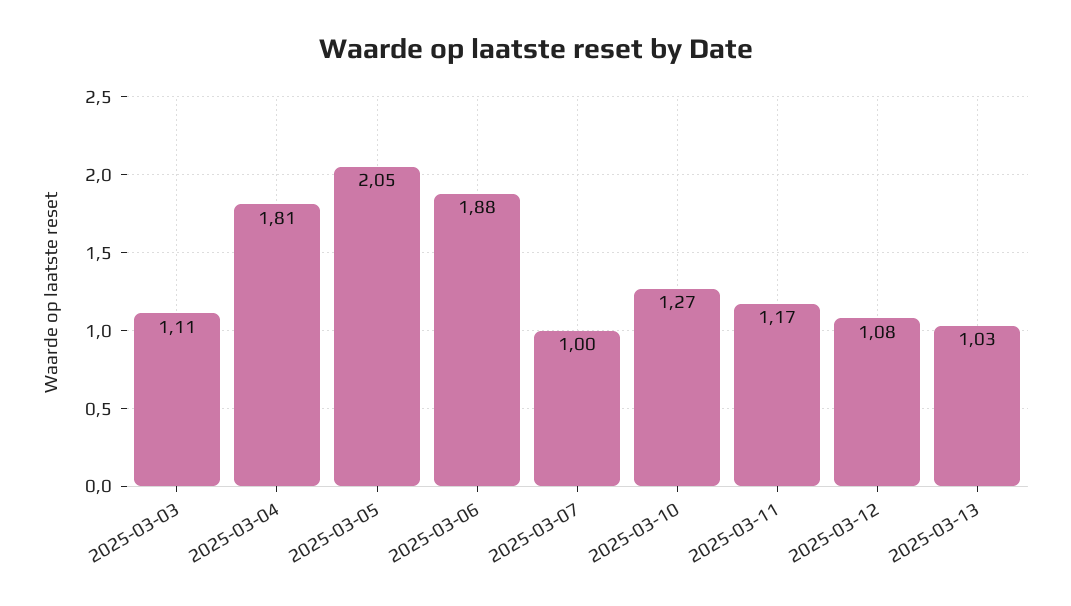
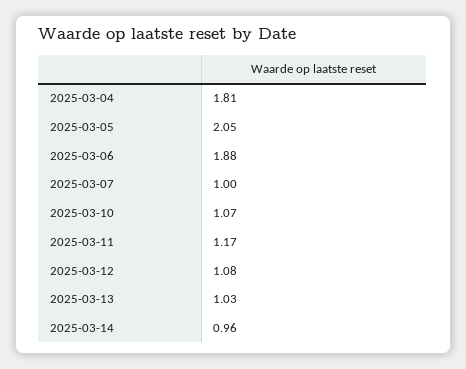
2025-03-03: 1.11 -> none
2025-03-10: 1.27 -> 1.07
2025-03-14: none -> 0.96

